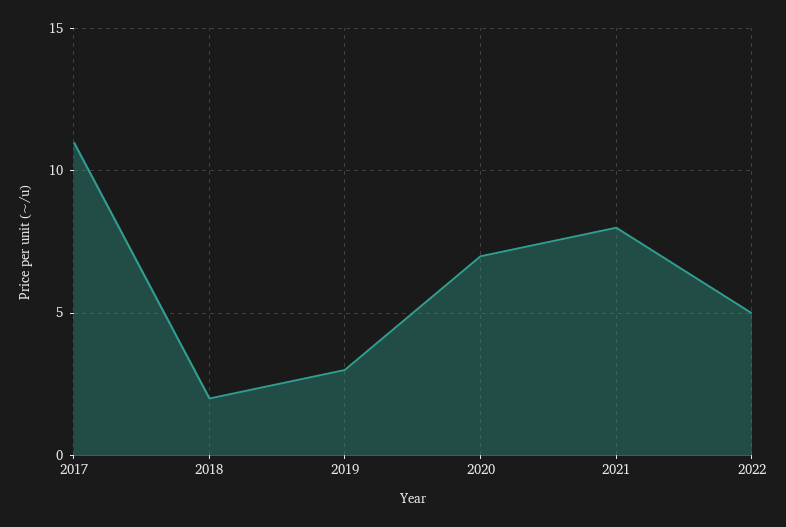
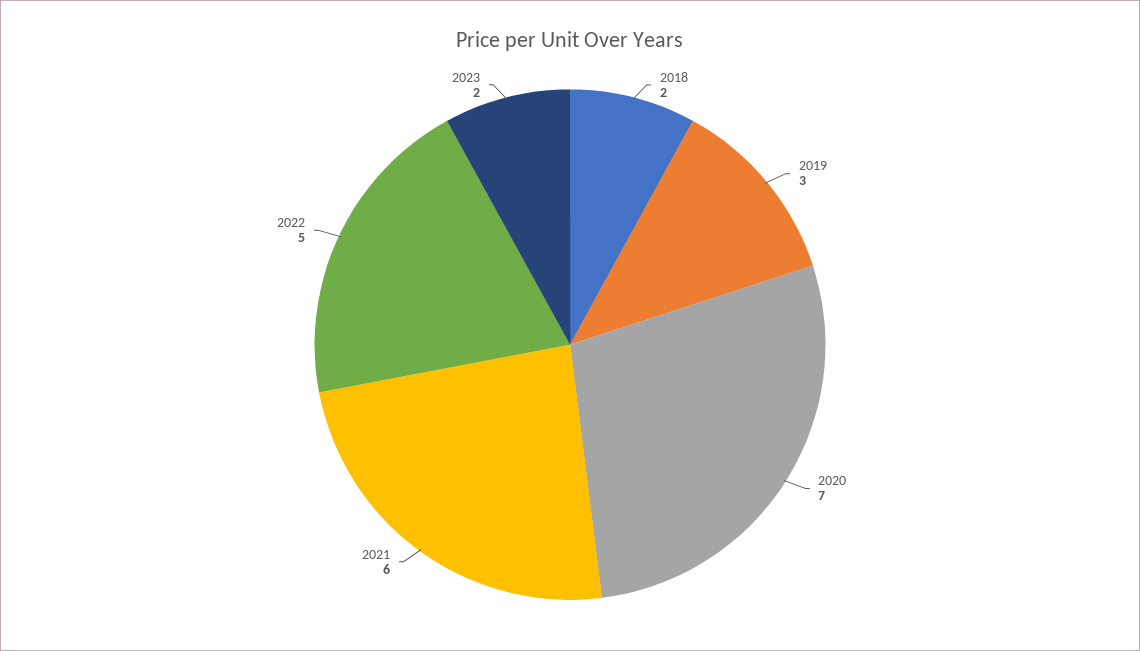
2017: 11 -> none
2021: 8 -> 6
2023: none -> 2

